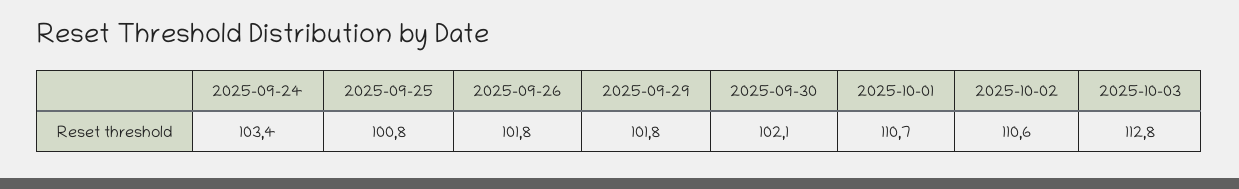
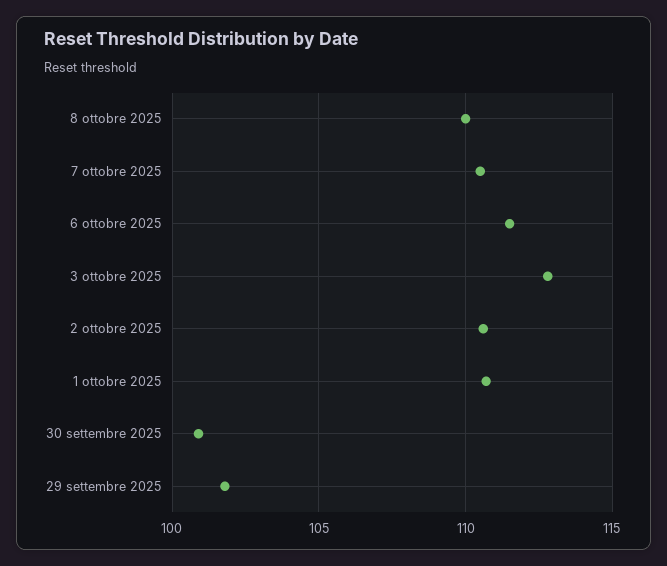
2025-09-24: 103.4 -> none
2025-09-25: 100.8 -> none
2025-09-26: 101.8 -> none
2025-09-30: 102.1 -> 101
8 ottobre 2025: none -> 110
7 ottobre 2025: none -> 110.5
6 ottobre 2025: none -> 111.5

